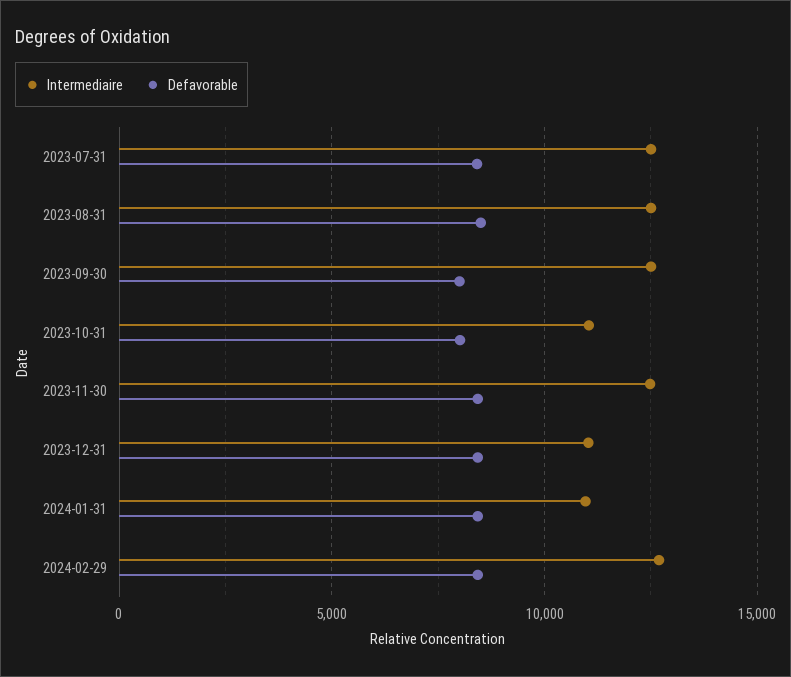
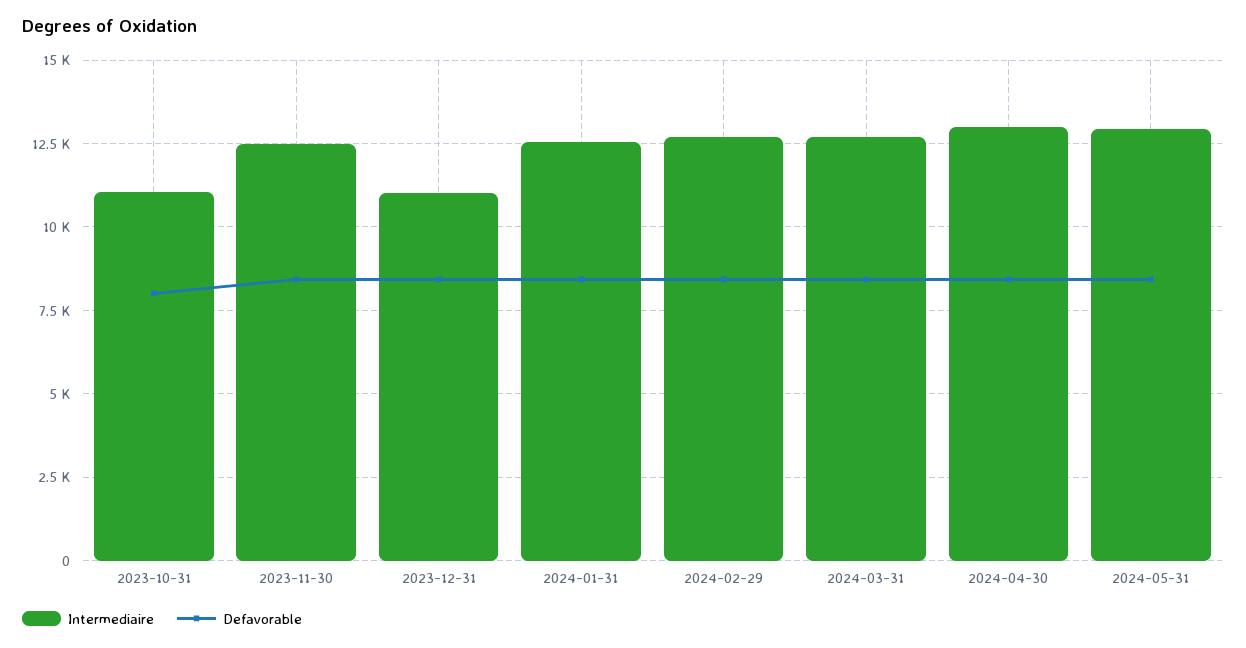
Intermediaire, 2023-07-31: 12500 -> none
Defavorable, 2023-07-31: 8500 -> none
Intermediaire, 2023-08-31: 12500 -> none
Defavorable, 2023-08-31: 8500 -> none
Intermediaire, 2023-09-30: 12500 -> none
Defavorable, 2023-09-30: 8000 -> none
Intermediaire, 2024-01-31: 11000 -> 12500
Intermediaire, 2024-03-31: none -> 12750
Defavorable, 2024-03-31: none -> 8500
Intermediaire, 2024-04-30: none -> 13000
Defavorable, 2024-04-30: none -> 8500
Intermediaire, 2024-05-31: none -> 13000
Defavorable, 2024-05-31: none -> 8500

